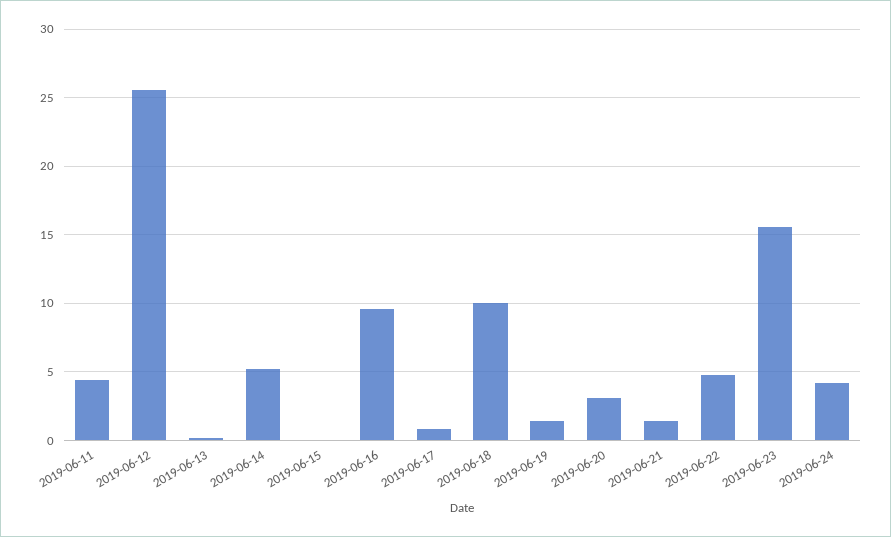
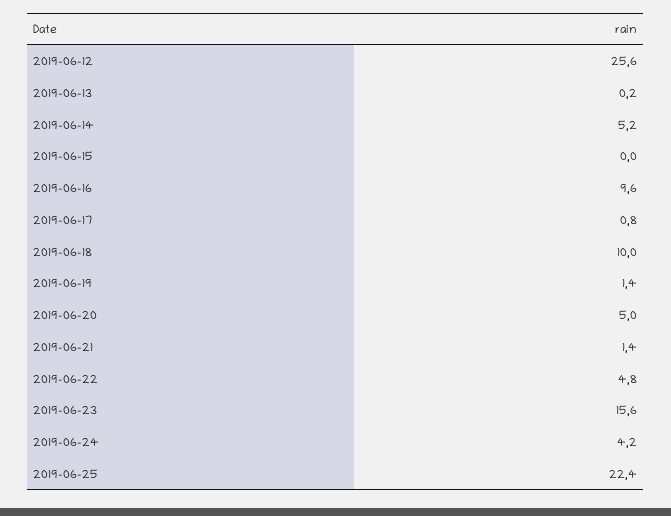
2019-06-11: 4.5 -> none
2019-06-20: 3 -> 5
2019-06-25: none -> 22.4

